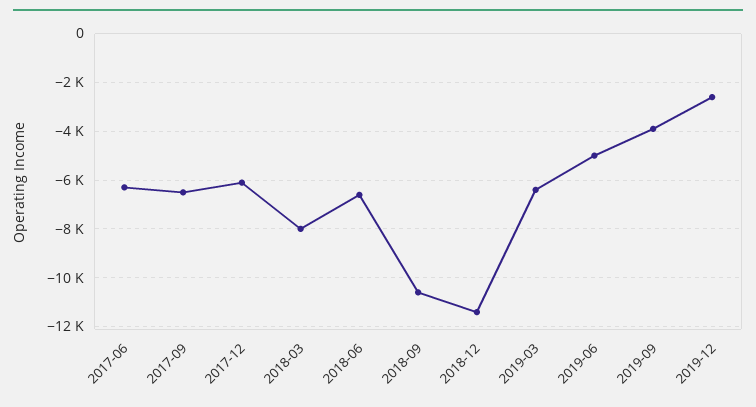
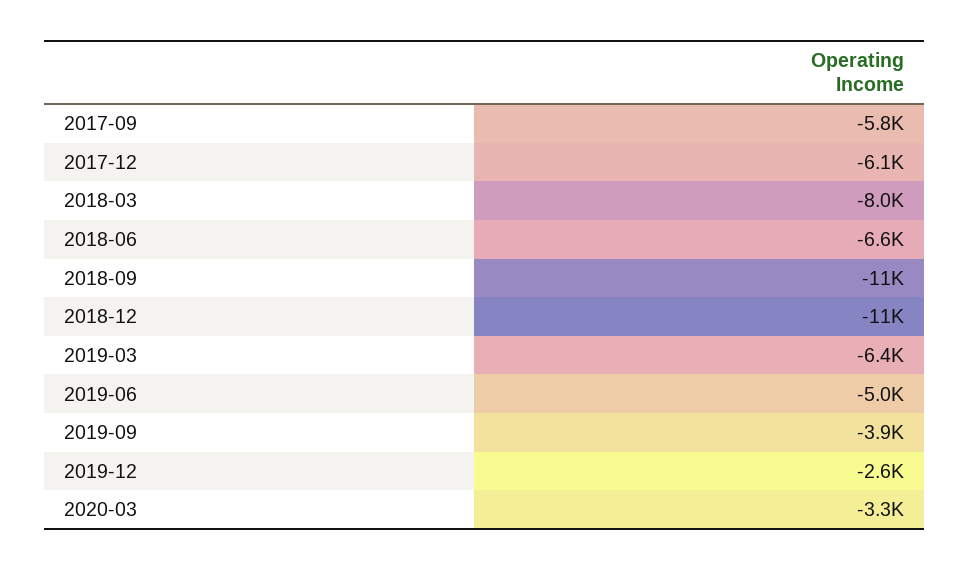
2017-06: -6250 -> none
2017-09: -6500 -> -5800
2020-03: none -> -3300

